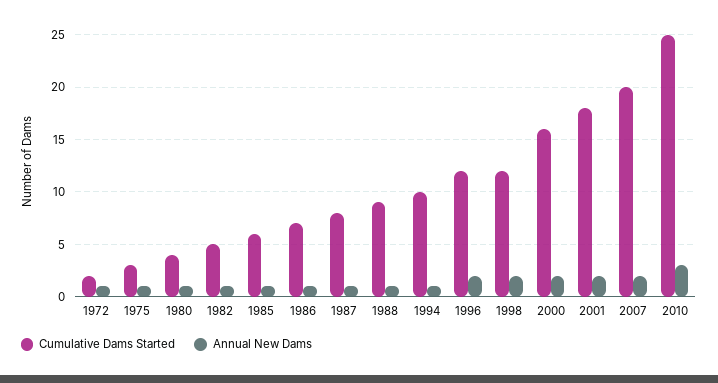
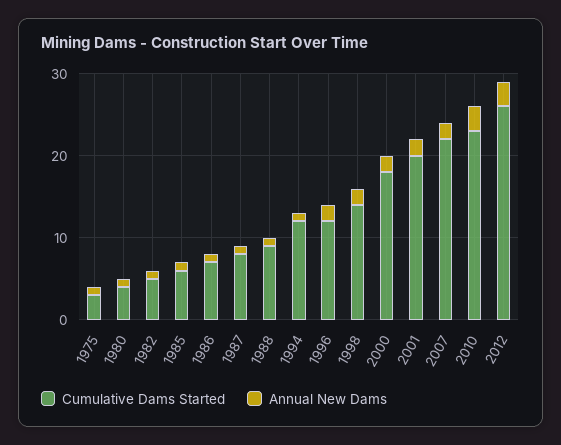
Cumulative Dams Started, 1972: 2 -> none
Annual New Dams, 1972: 1 -> none
Cumulative Dams Started, 1994: 10 -> 12
Cumulative Dams Started, 1998: 12 -> 14
Cumulative Dams Started, 2000: 16 -> 18
Cumulative Dams Started, 2001: 18 -> 20
Cumulative Dams Started, 2007: 20 -> 22
Cumulative Dams Started, 2010: 25 -> 23
Cumulative Dams Started, 2012: none -> 26
Annual New Dams, 2012: none -> 3

